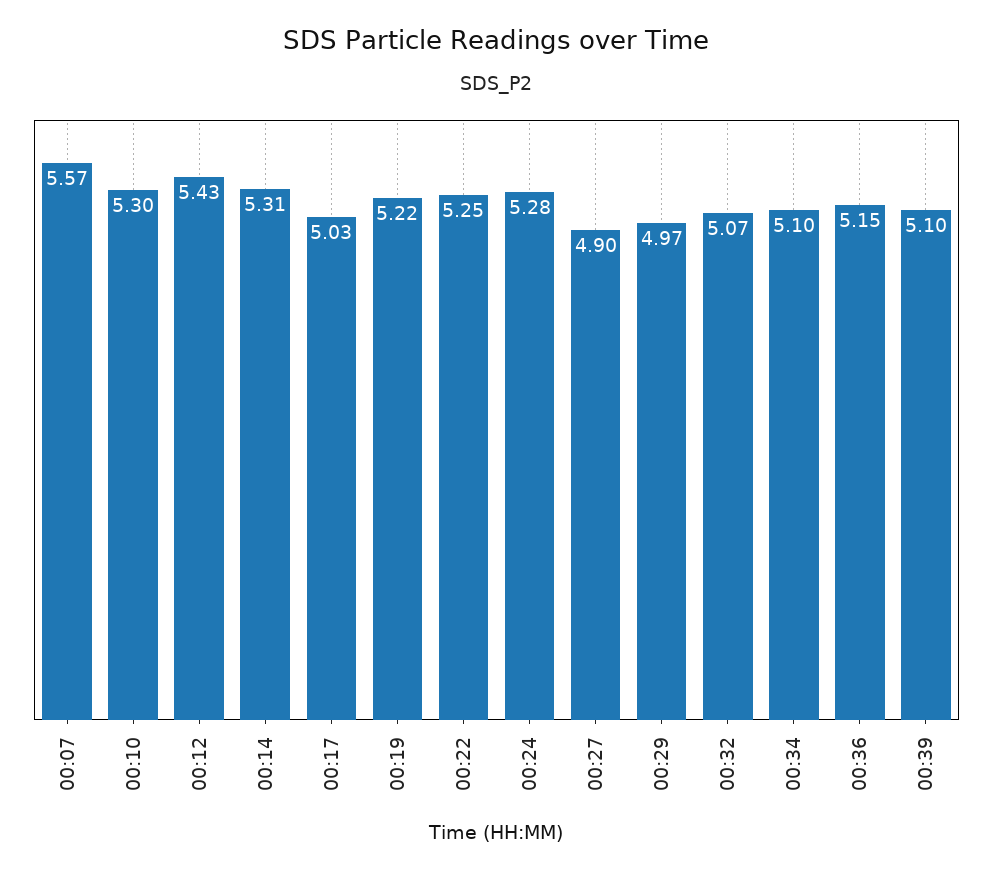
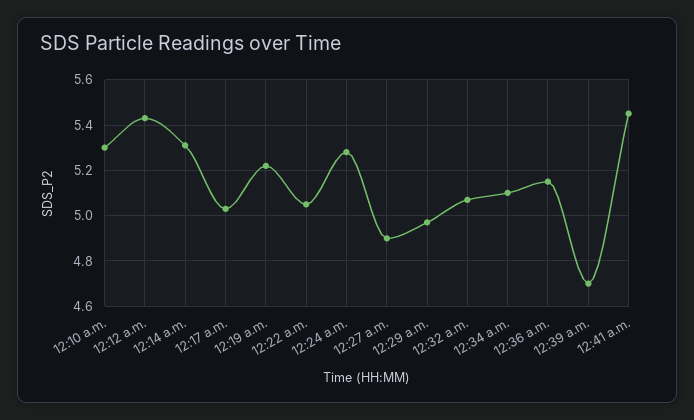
00:07: 5.57 -> none
00:22: 5.25 -> 5.05
00:39: 5.1 -> 4.7
12:41 a.m.: none -> 5.45

